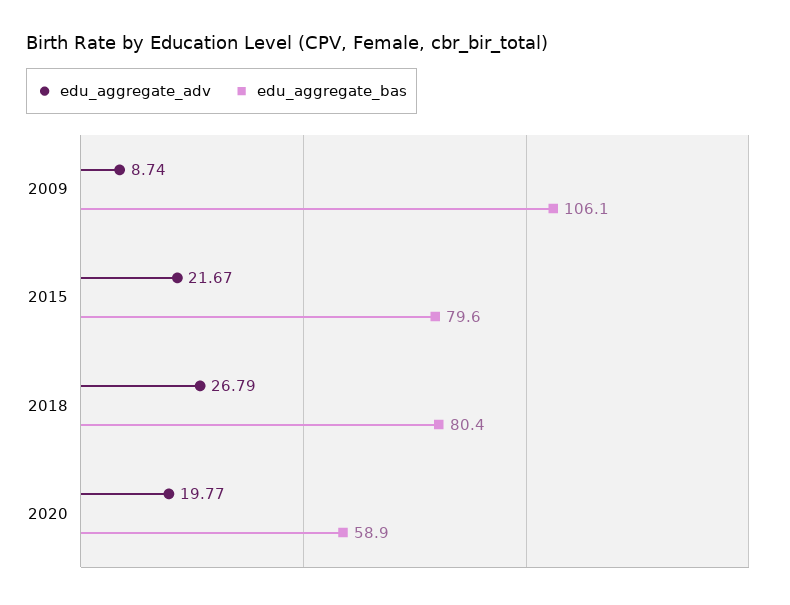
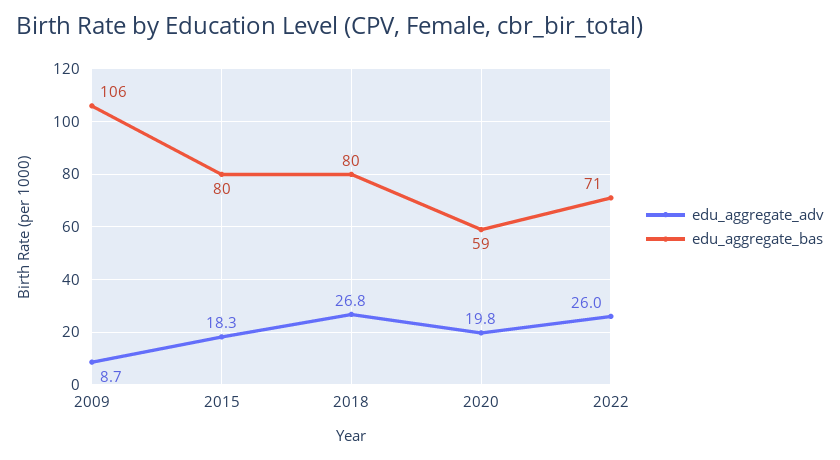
edu_aggregate_adv, 2015: 21.67 -> 18.3
edu_aggregate_adv, 2022: none -> 26
edu_aggregate_bas, 2022: none -> 71

